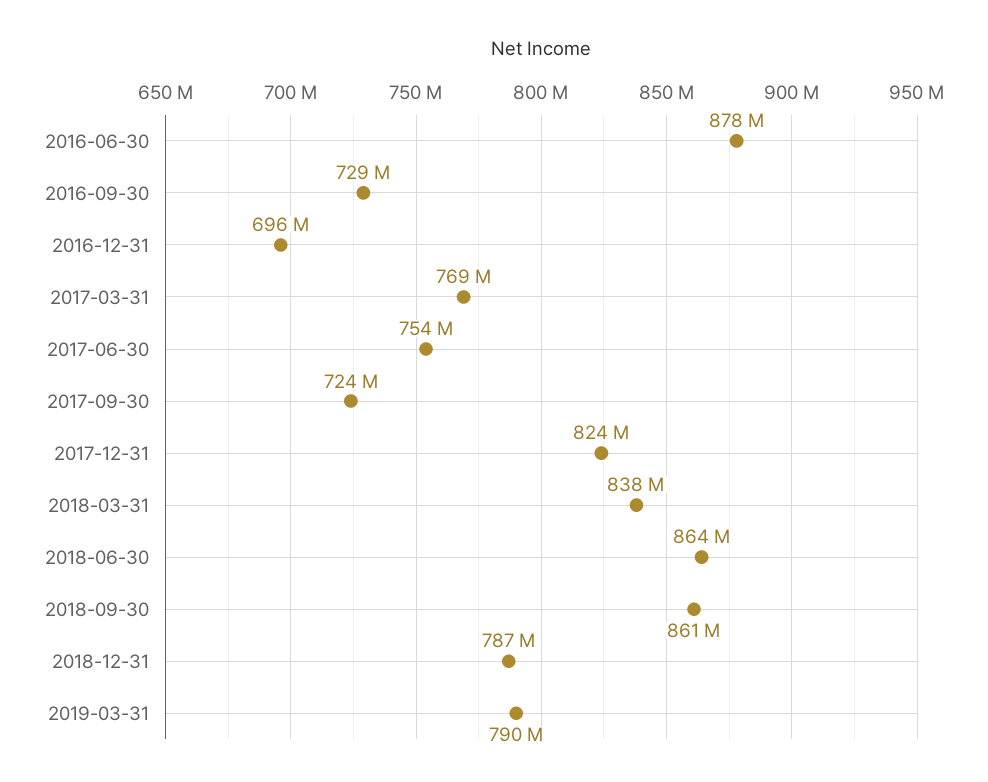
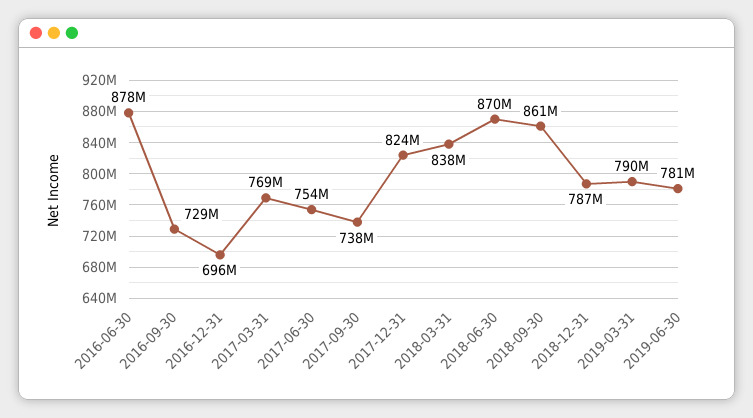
2017-09-30: 724000000 -> 738000000
2018-06-30: 864000000 -> 870000000
2019-06-30: none -> 781000000

